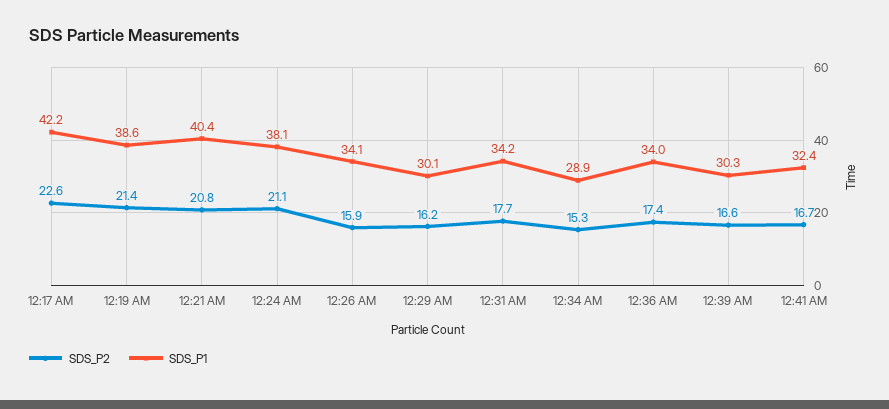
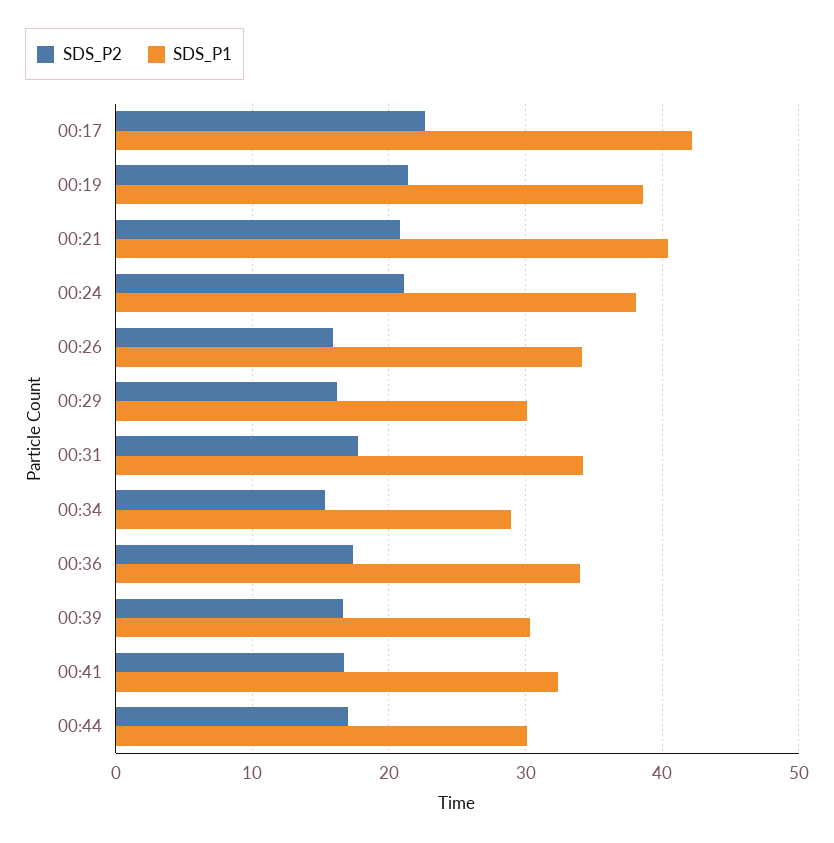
SDS_P2, 00:44: none -> 17
SDS_P1, 00:44: none -> 30

